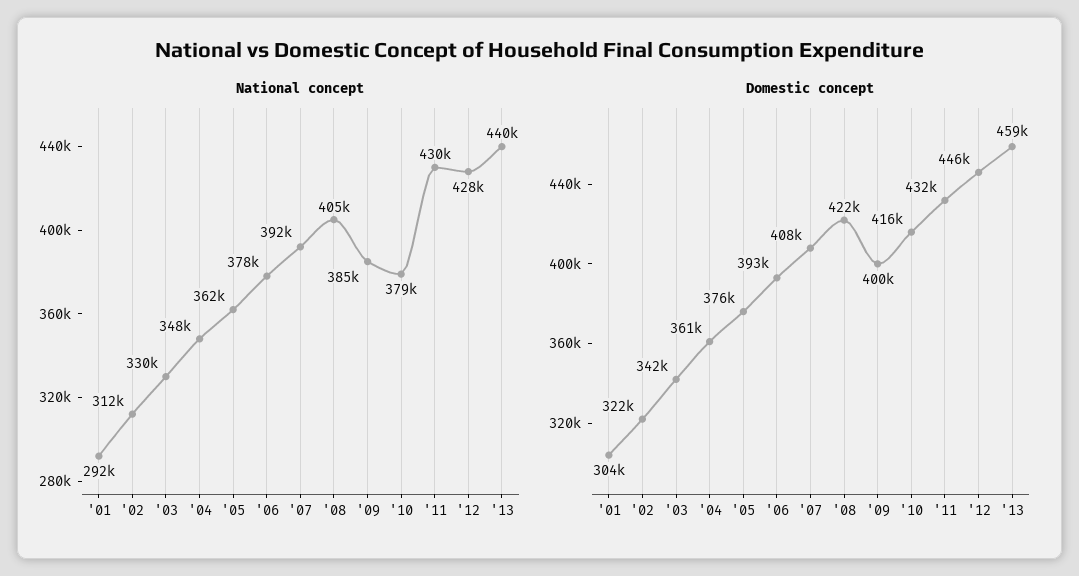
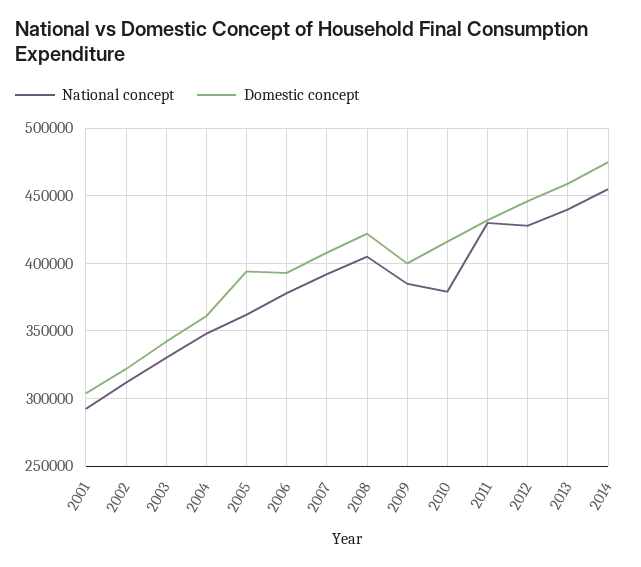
Domestic concept, '05: 376000 -> 395000
National concept, 2014: none -> 455000
Domestic concept, 2014: none -> 475000

